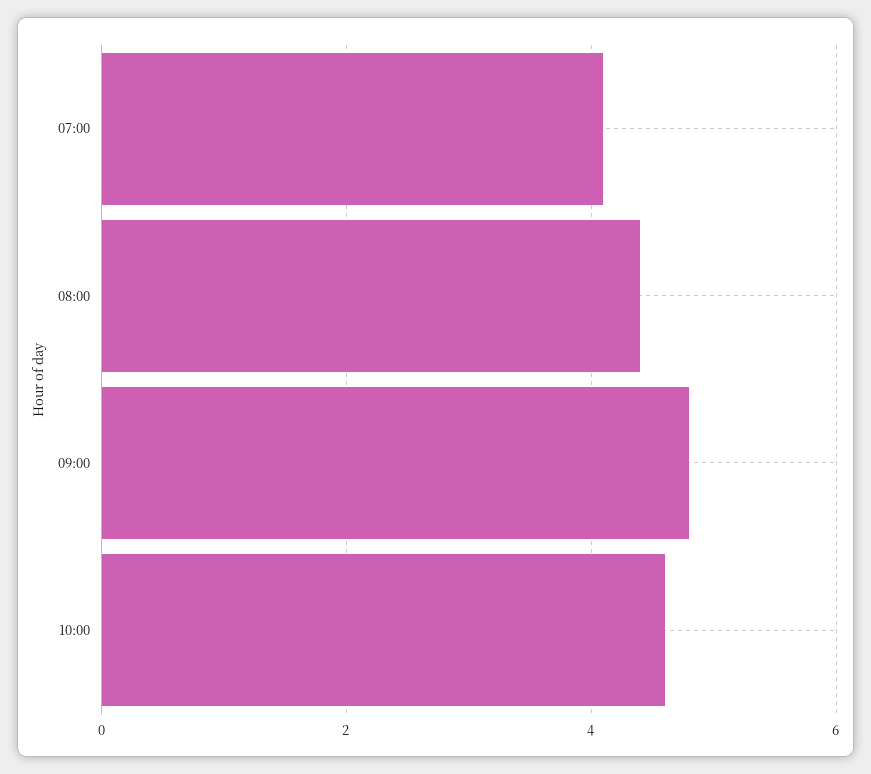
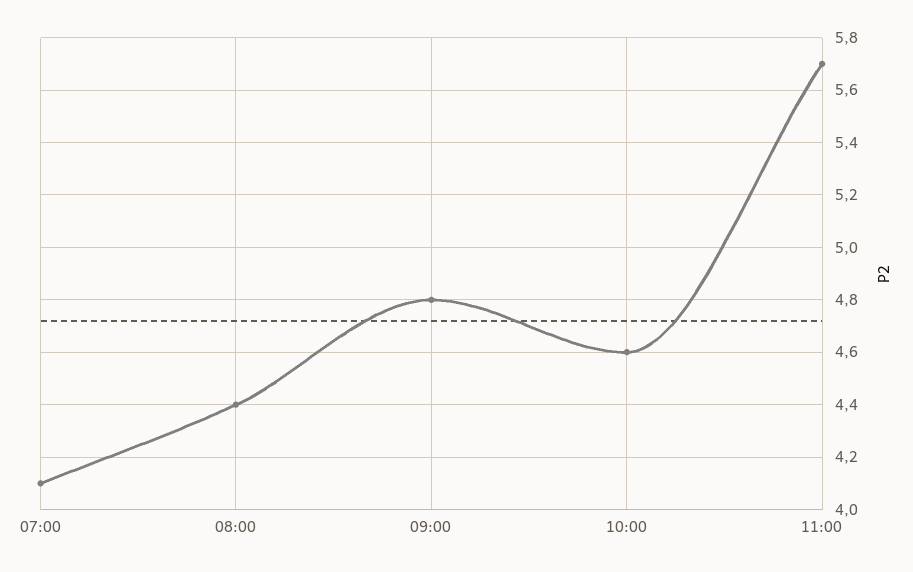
11:00: none -> 5.7

